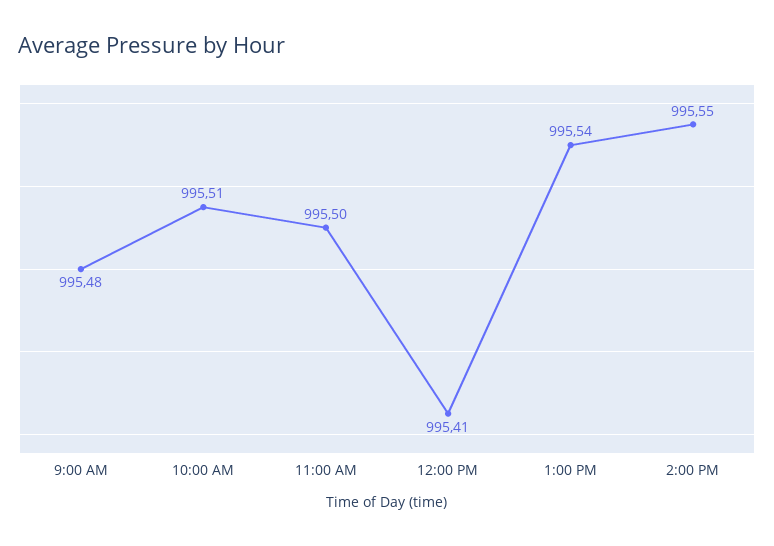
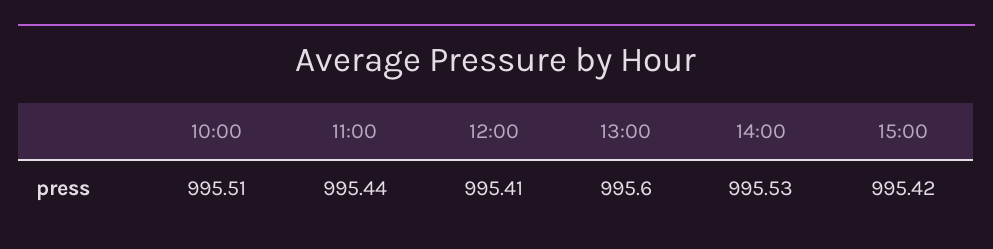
9:00 AM: 995.48 -> none
11:00 AM: 995.5 -> 995.44
1:00 PM: 995.54 -> 995.6
2:00 PM: 995.55 -> 995.53
15:00: none -> 995.42

